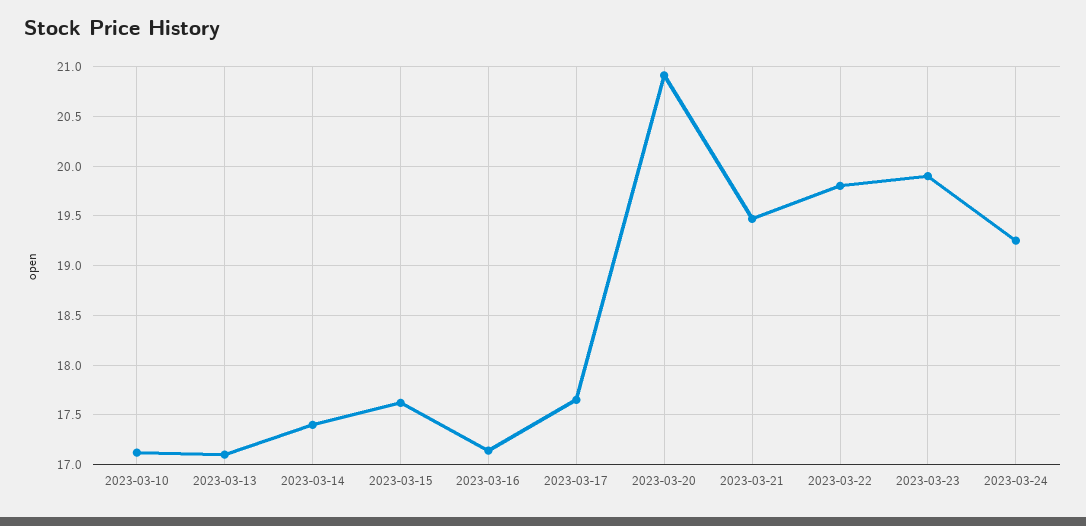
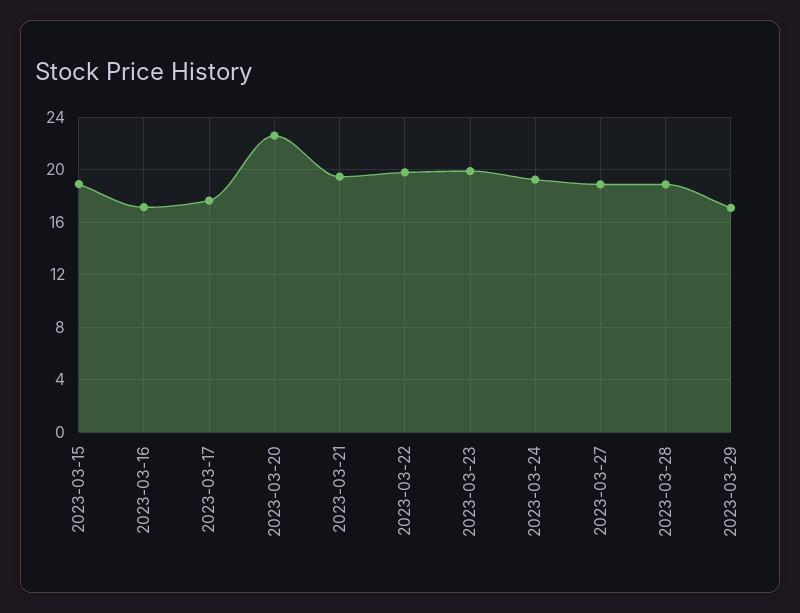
2023-03-10: 17.1 -> none
2023-03-13: 17.1 -> none
2023-03-14: 17.4 -> none
2023-03-15: 17.6 -> 19
2023-03-20: 20.9 -> 22.5
2023-03-27: none -> 19
2023-03-28: none -> 19
2023-03-29: none -> 17

